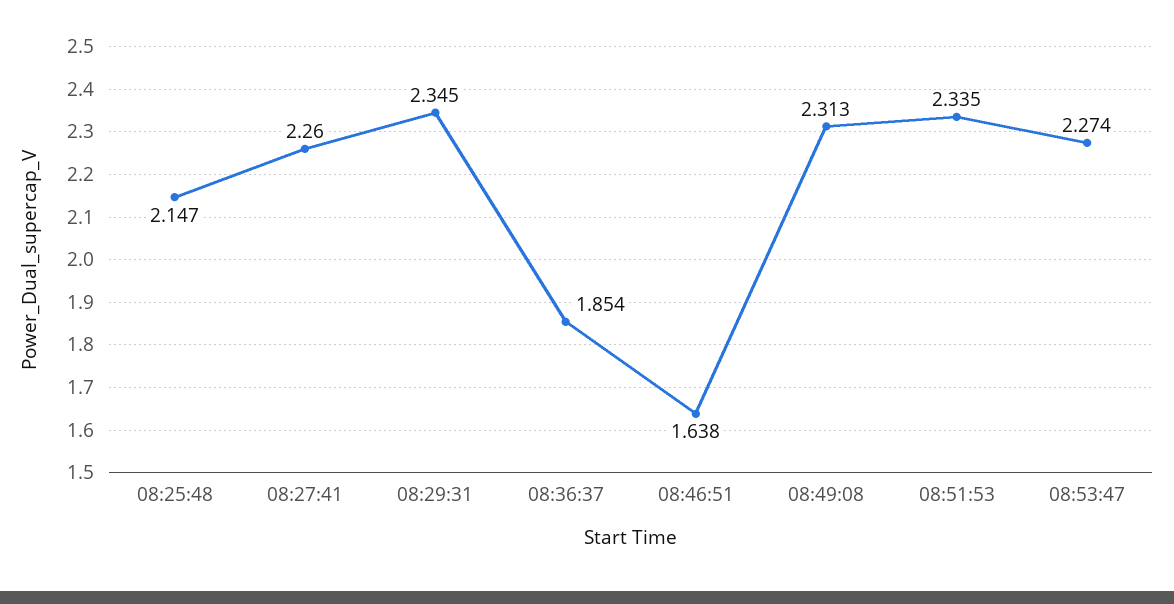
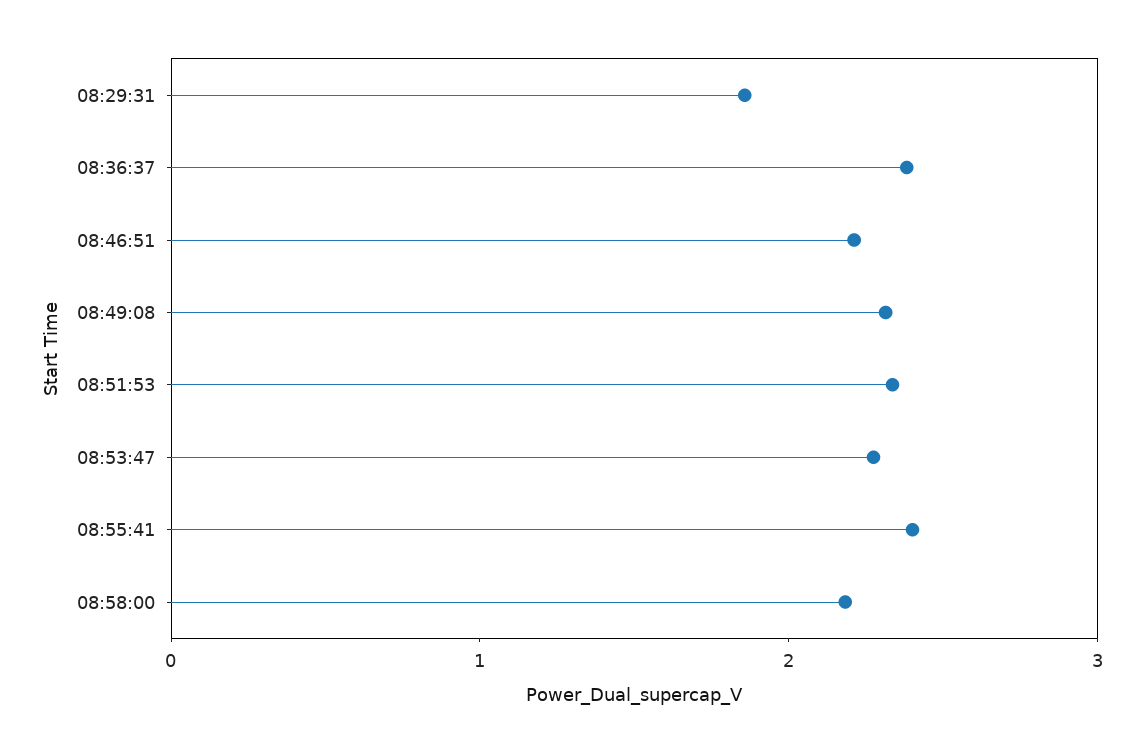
08:25:48: 2.147 -> none
08:27:41: 2.26 -> none
08:29:31: 2.345 -> 1.8
08:36:37: 1.854 -> 2.4
08:46:51: 1.638 -> 2.2
08:55:41: none -> 2.4
08:58:00: none -> 2.2

